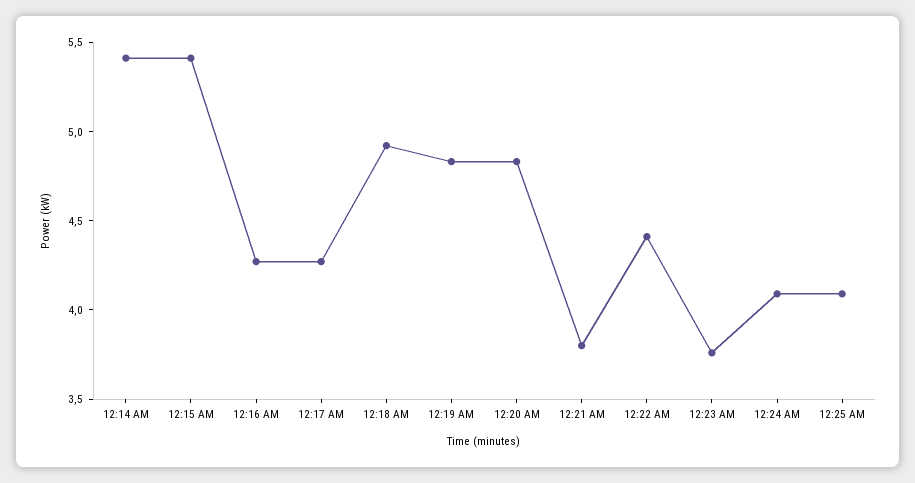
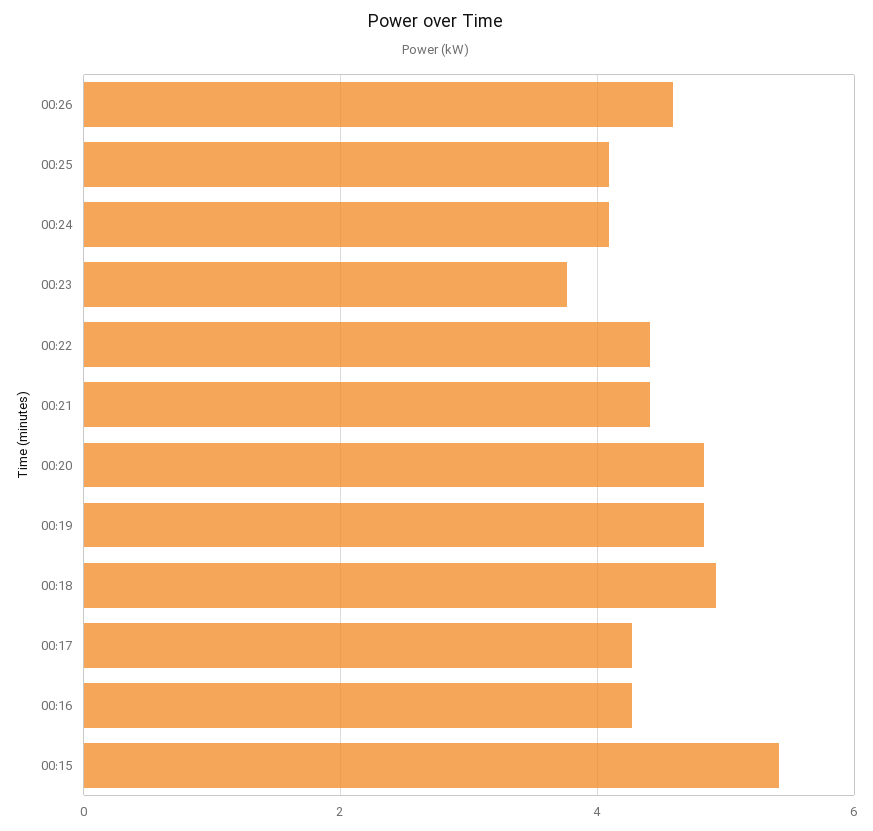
12:14 AM: 5.4 -> none
12:21 AM: 3.8 -> 4.4
00:26: none -> 4.6

